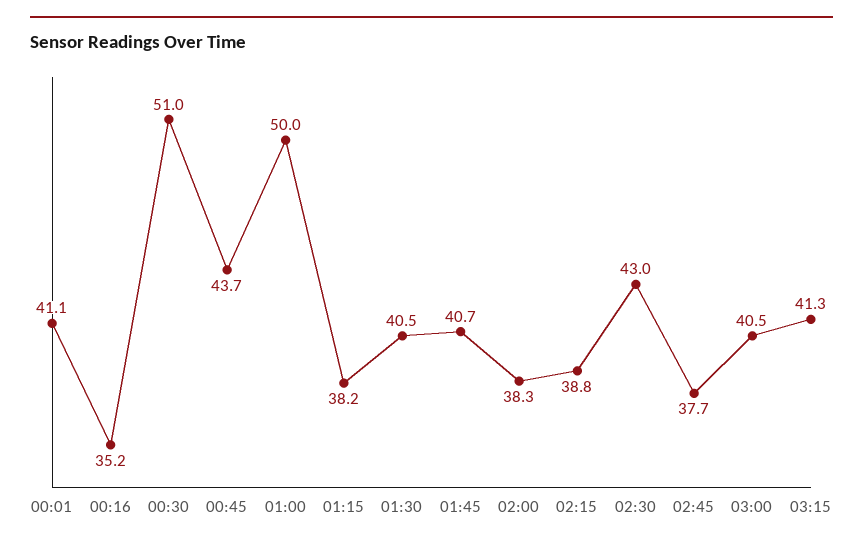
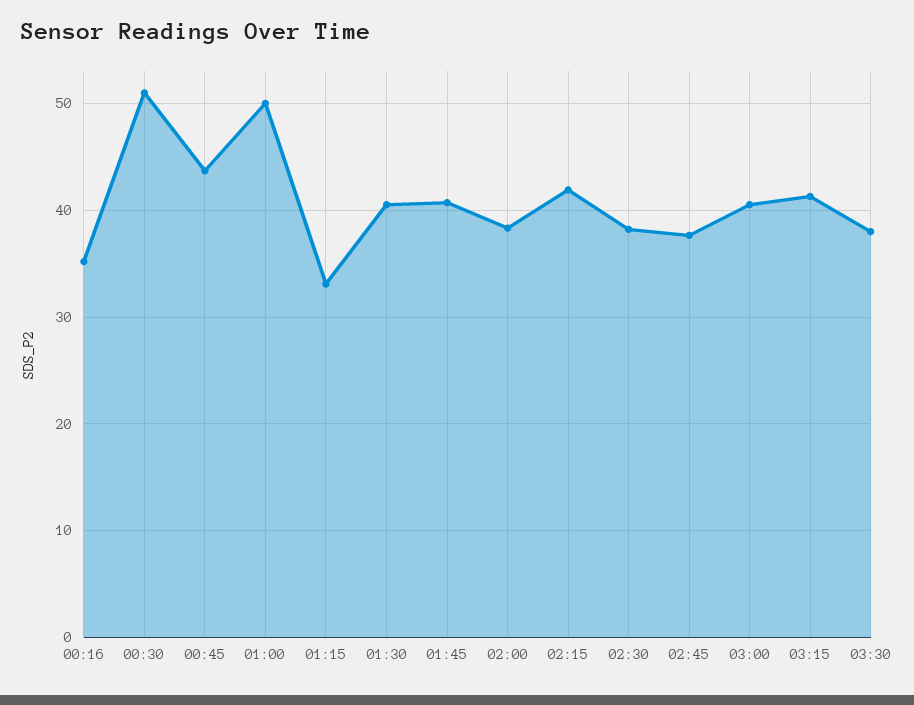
00:01: 41.1 -> none
01:15: 38.2 -> 33
02:15: 38.8 -> 42
02:30: 43 -> 38
03:30: none -> 38

